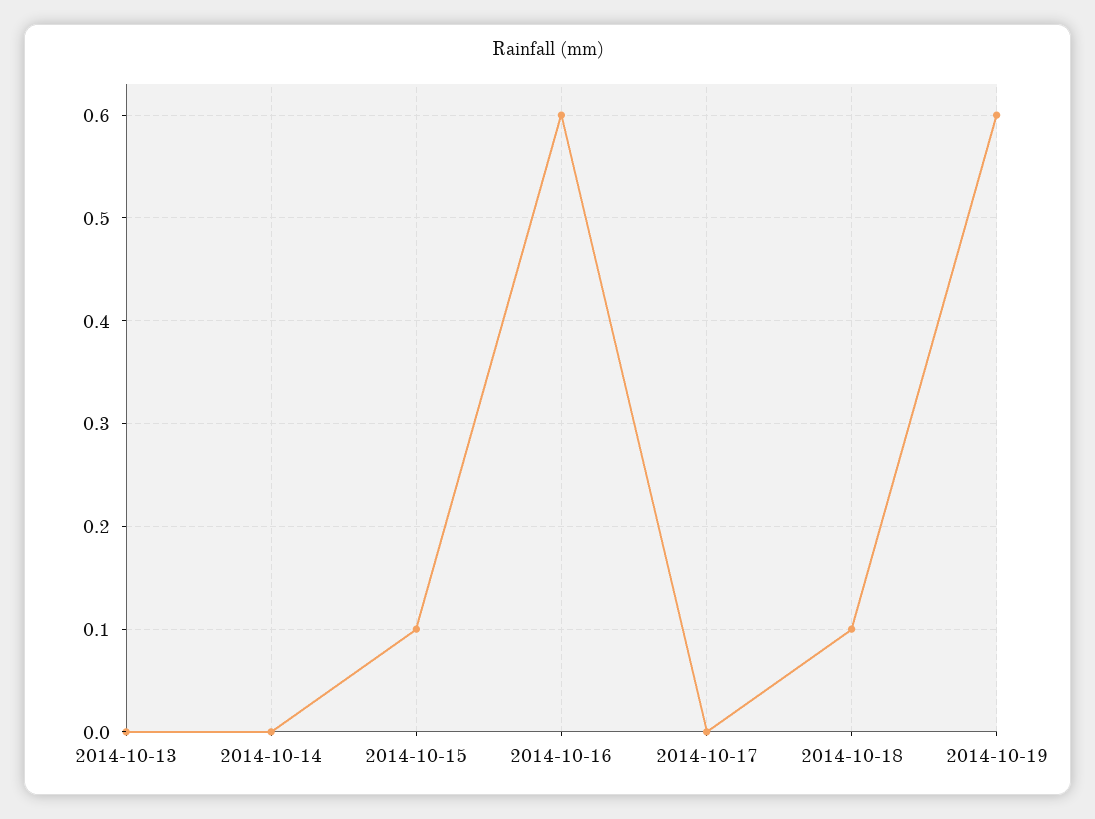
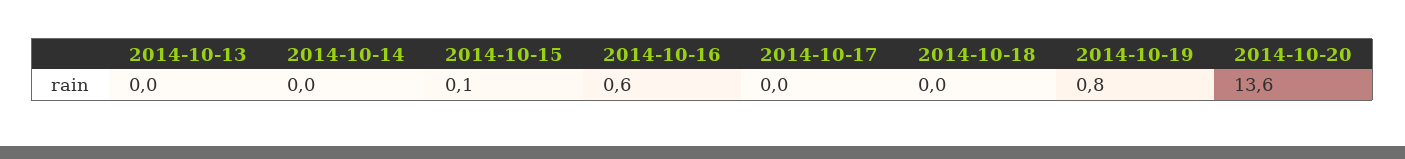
2014-10-18: 0.1 -> 0
2014-10-19: 0.6 -> 0.8
2014-10-20: none -> 13.6

